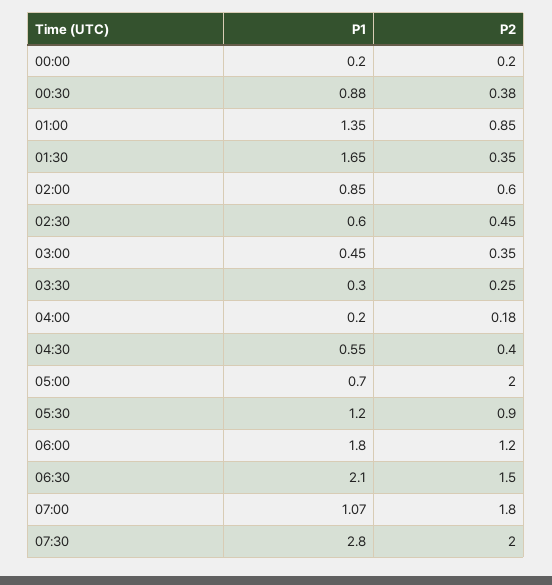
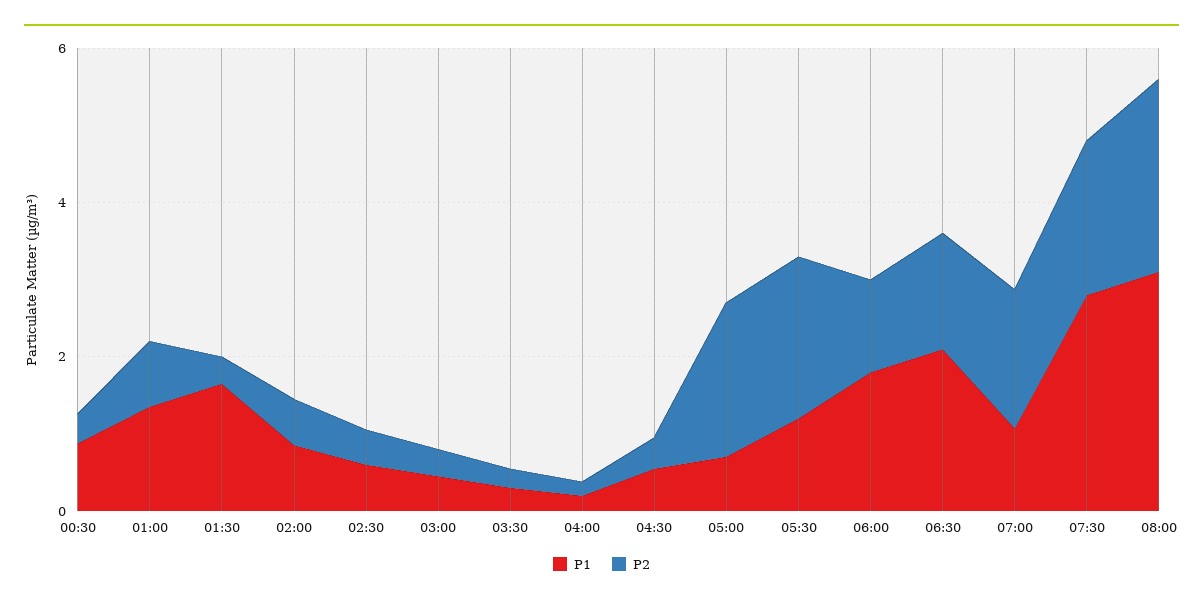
P1, 00:00: 0.2 -> none
P2, 00:00: 0.2 -> none
P2, 05:30: 0.9 -> 2
P1, 08:00: none -> 3
P2, 08:00: none -> 2.5

